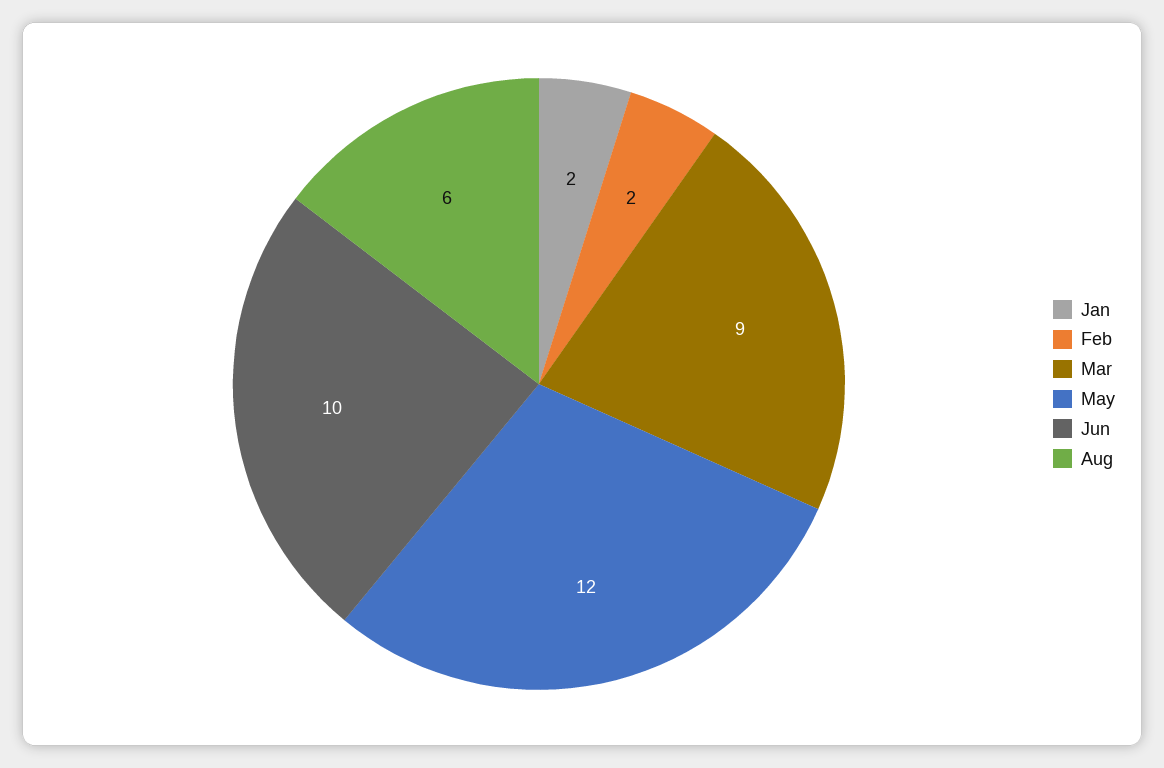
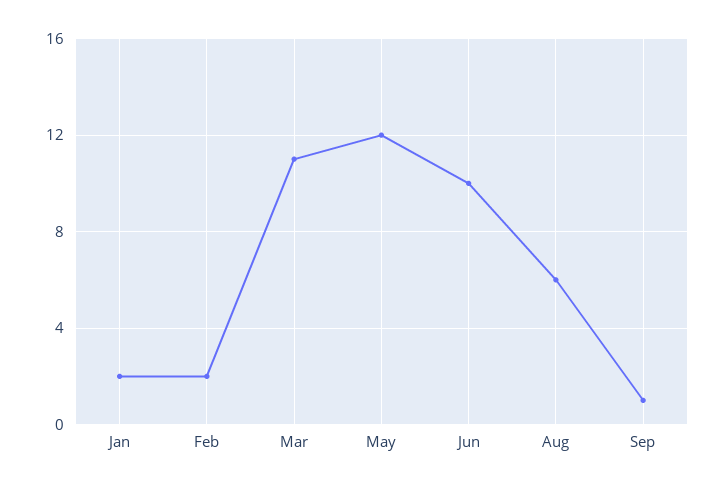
Mar: 9 -> 11
Sep: none -> 1

